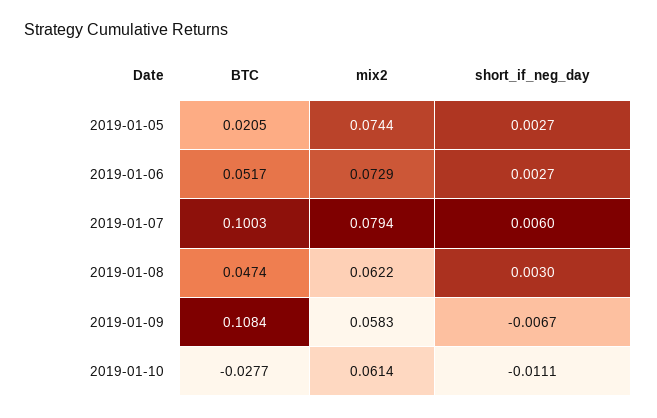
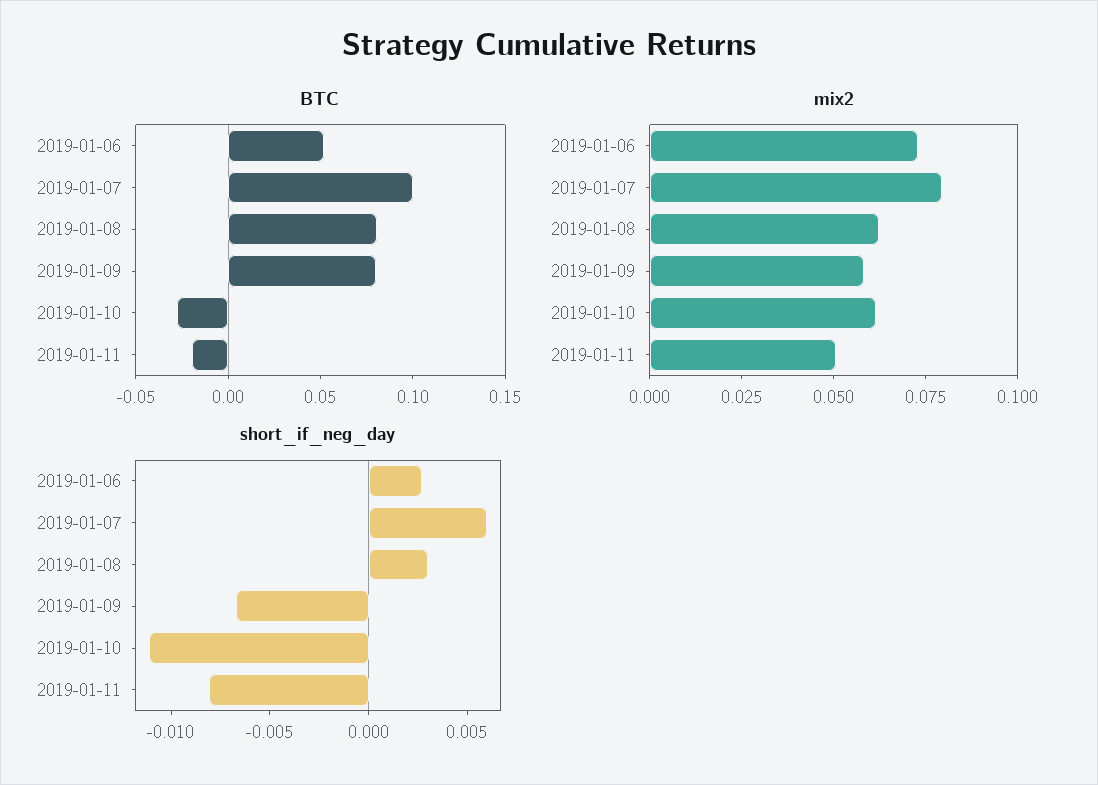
BTC, 2019-01-05: 0.0205 -> none
mix2, 2019-01-05: 0.0744 -> none
short_if_neg_day, 2019-01-05: 0.0027 -> none
BTC, 2019-01-08: 0.0474 -> 0.08
BTC, 2019-01-09: 0.1084 -> 0.08
BTC, 2019-01-11: none -> -0.02
mix2, 2019-01-11: none -> 0.05
short_if_neg_day, 2019-01-11: none -> -0.008

